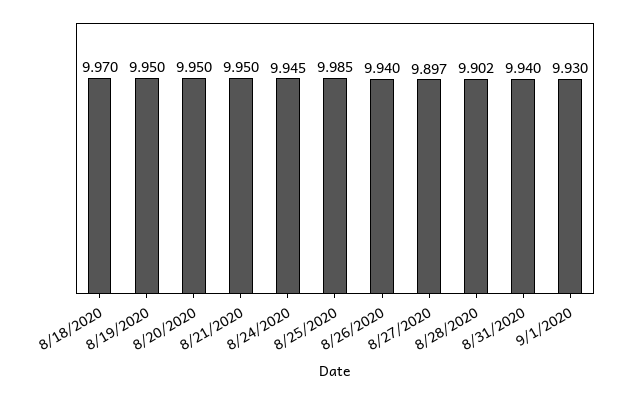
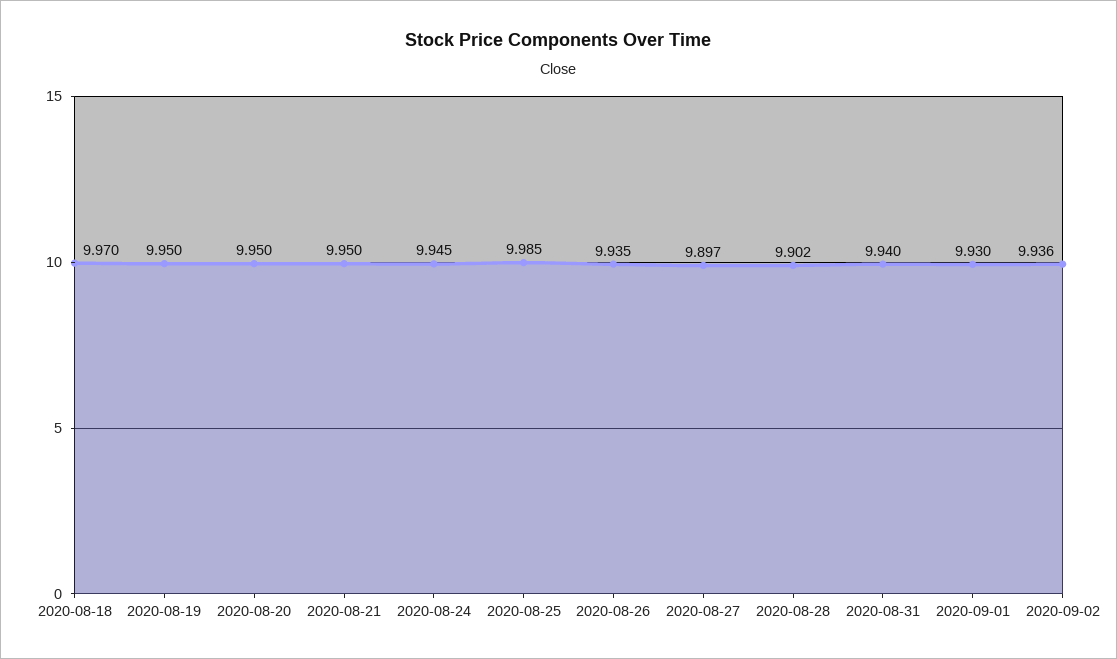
8/26/2020: 9.94 -> 9.935
2020-09-02: none -> 9.936

